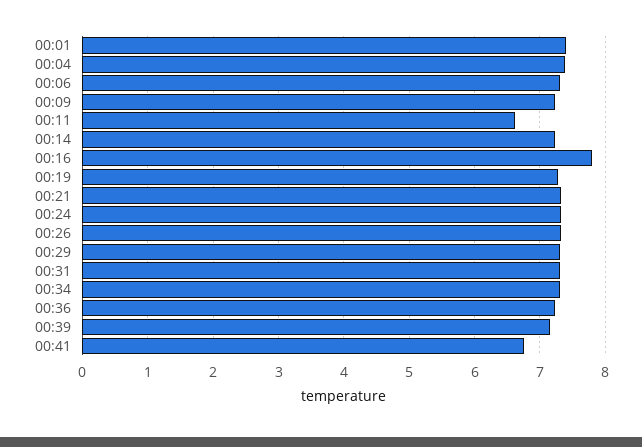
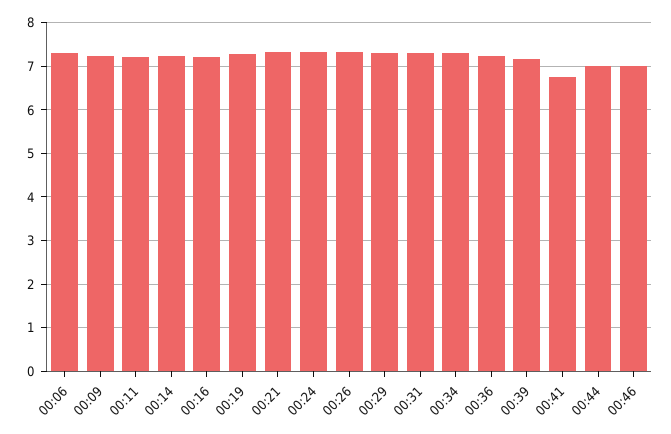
00:01: 7.4 -> none
00:04: 7.4 -> none
00:11: 6.6 -> 7.2
00:16: 7.8 -> 7.2
00:44: none -> 7
00:46: none -> 7

